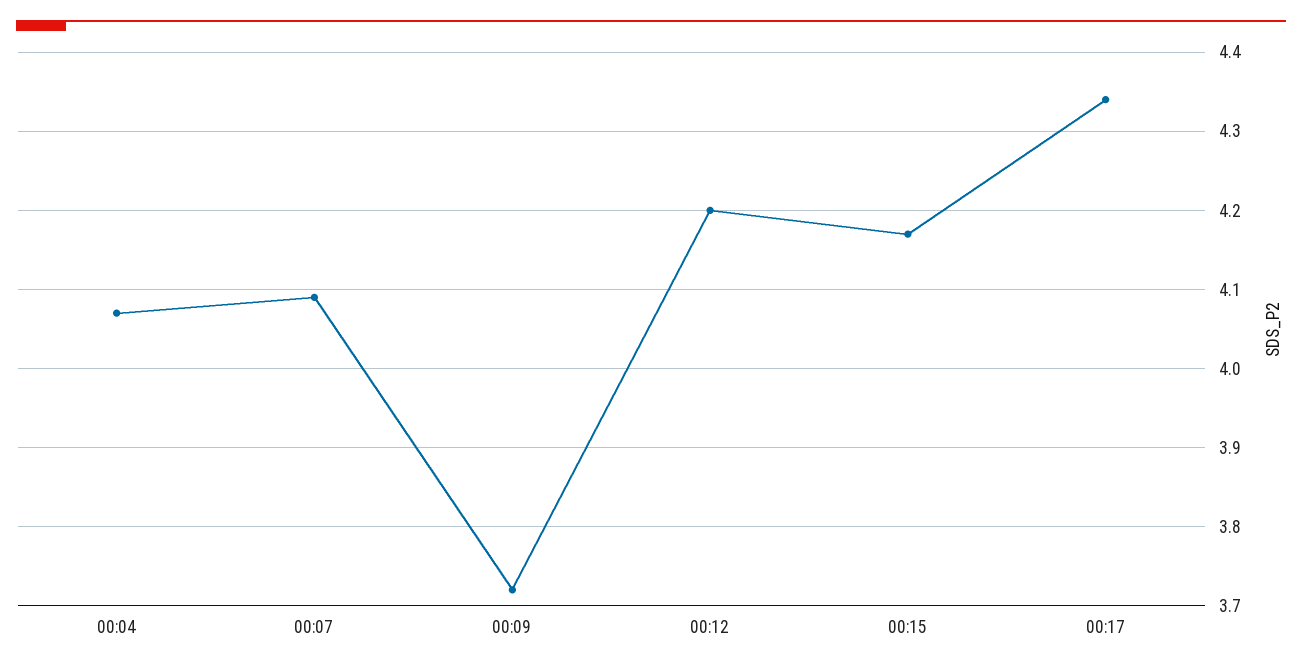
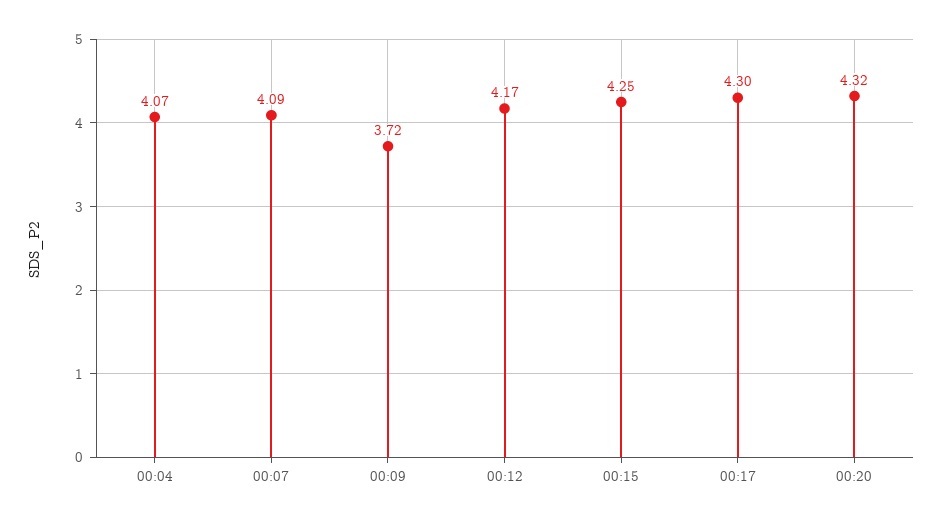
00:12: 4.2 -> 4.17
00:15: 4.17 -> 4.25
00:17: 4.34 -> 4.3
00:20: none -> 4.32

